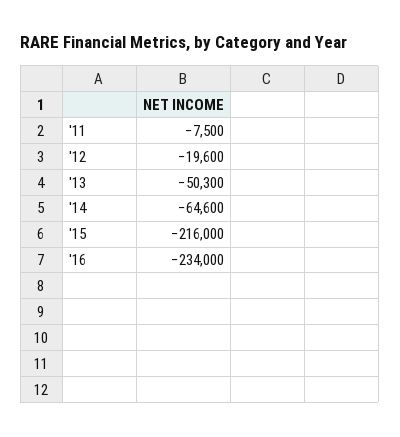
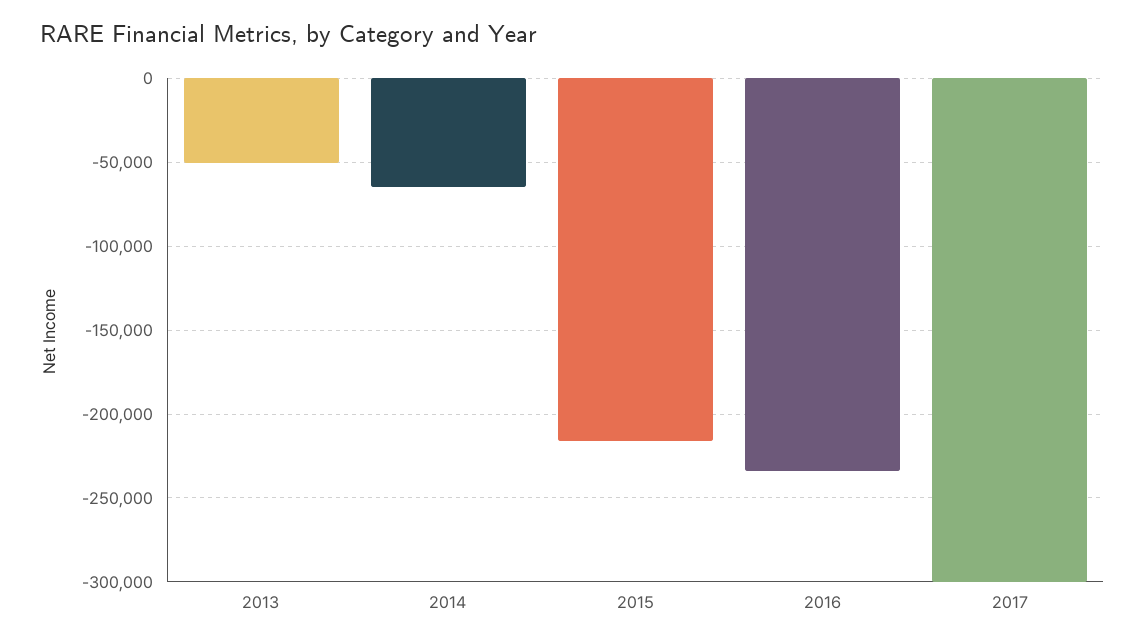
'11: -7500 -> none
'12: -19600 -> none
2017: none -> -300000

